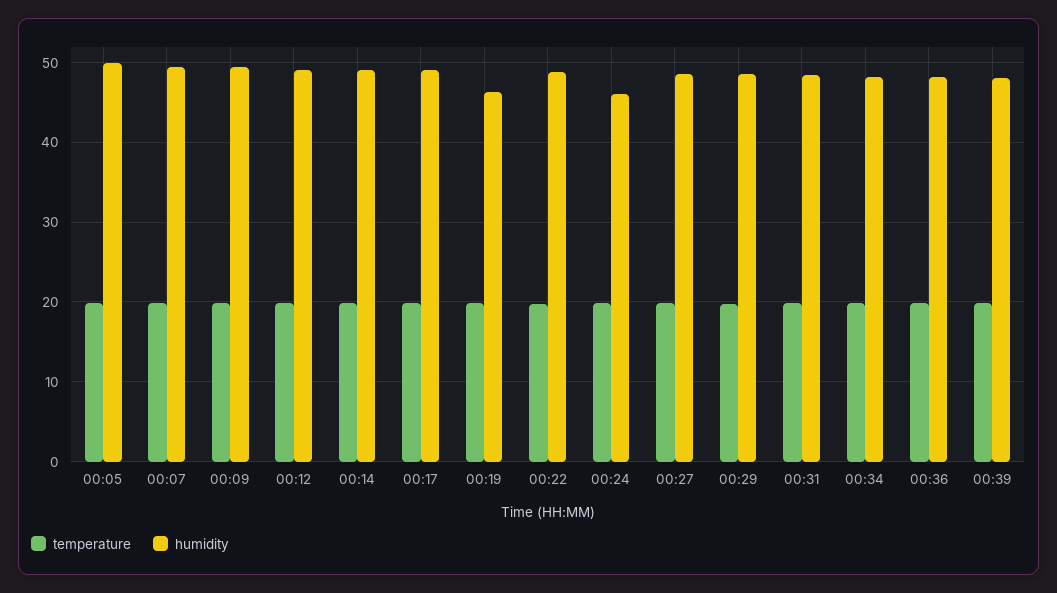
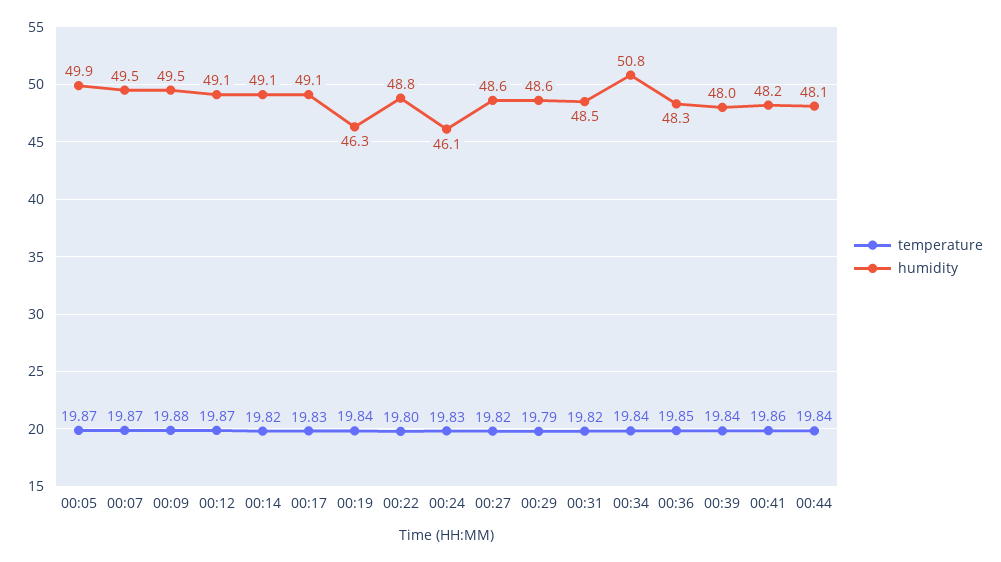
humidity, 00:34: 48 -> 50.8
temperature, 00:41: none -> 19.86
humidity, 00:41: none -> 48.2
temperature, 00:44: none -> 19.84
humidity, 00:44: none -> 48.1

